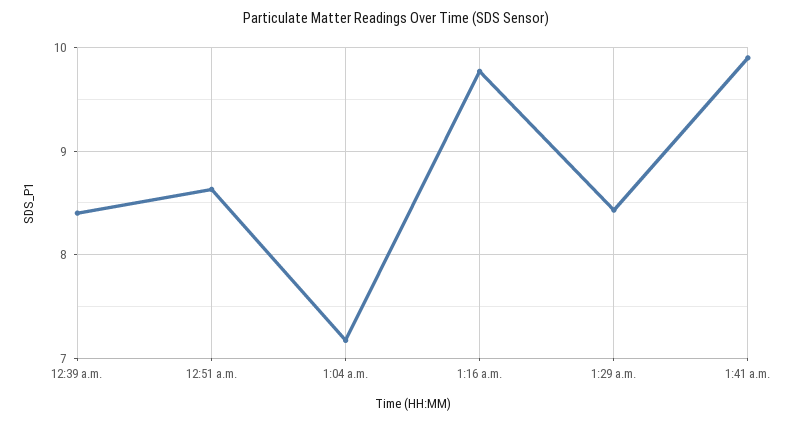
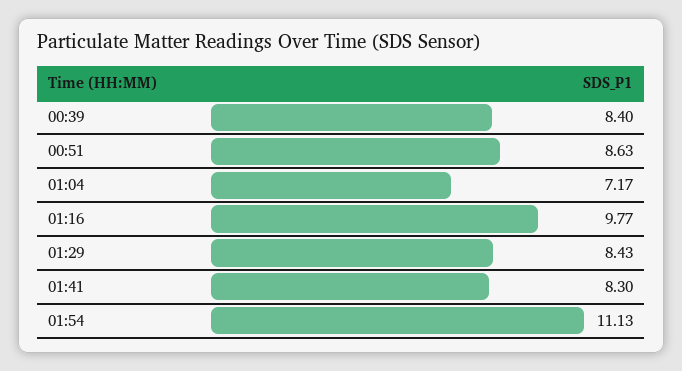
1:41 a.m.: 9.9 -> 8.3
01:54: none -> 11.13

